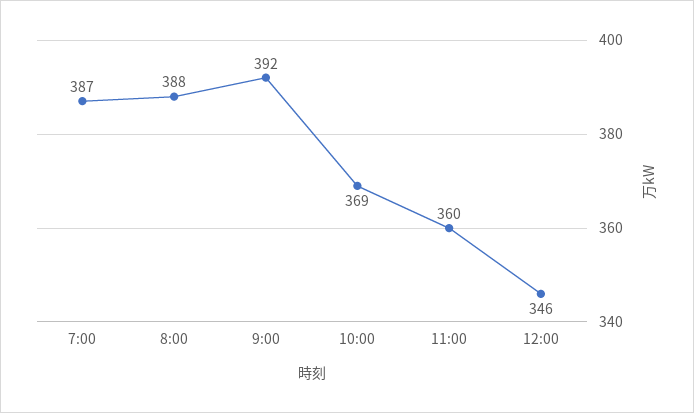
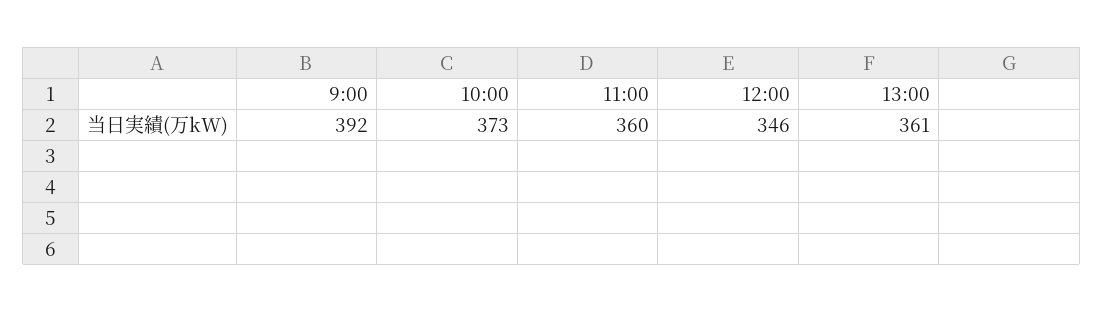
7:00: 387 -> none
8:00: 388 -> none
10:00: 369 -> 373
13:00: none -> 361

